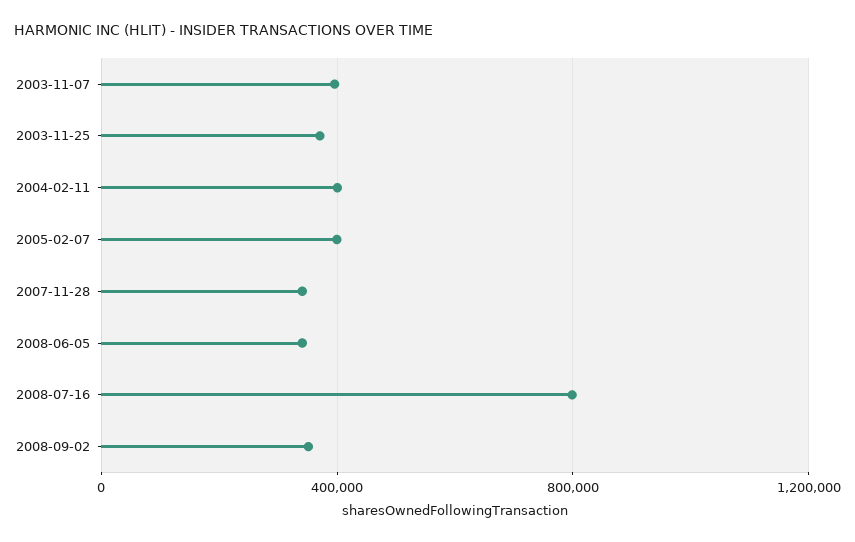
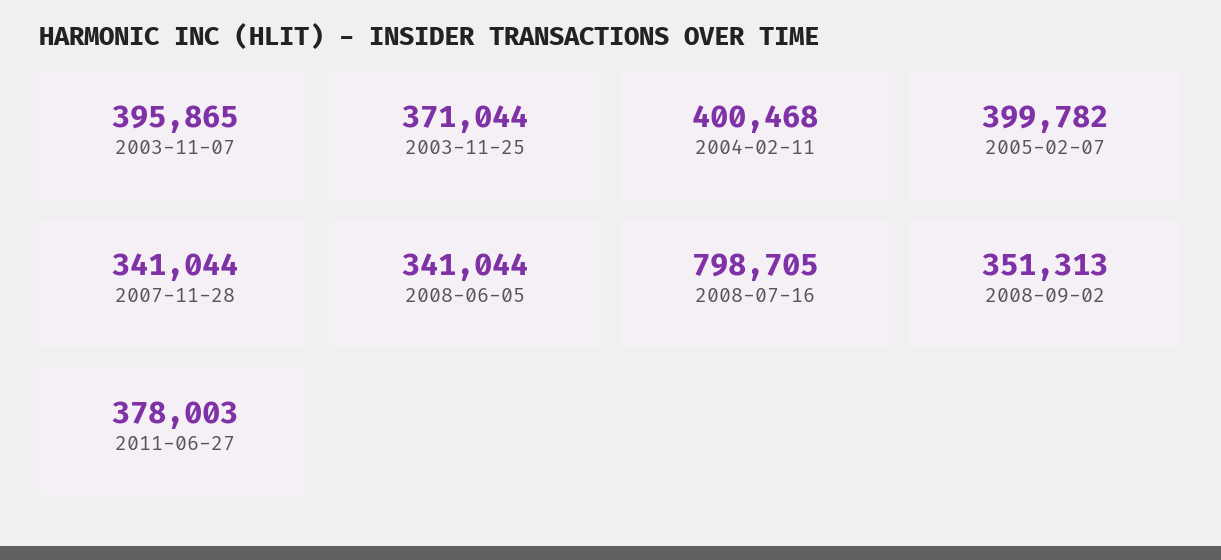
2011-06-27: none -> 378003

